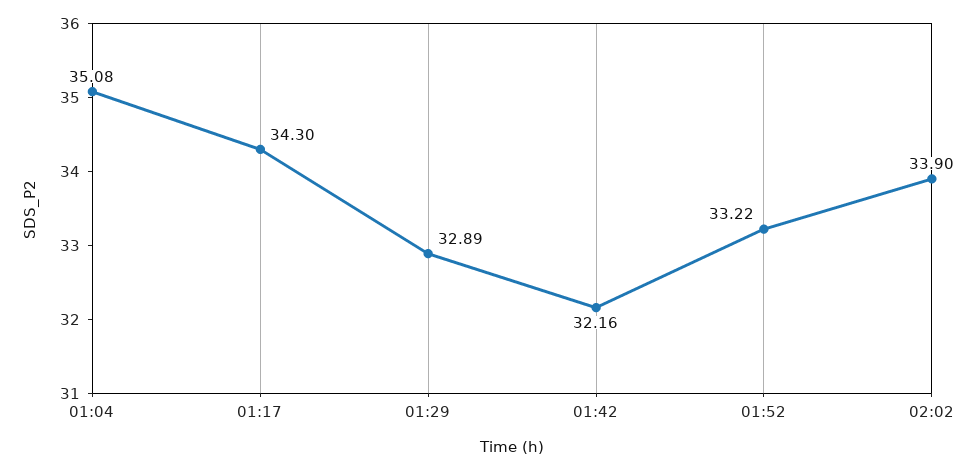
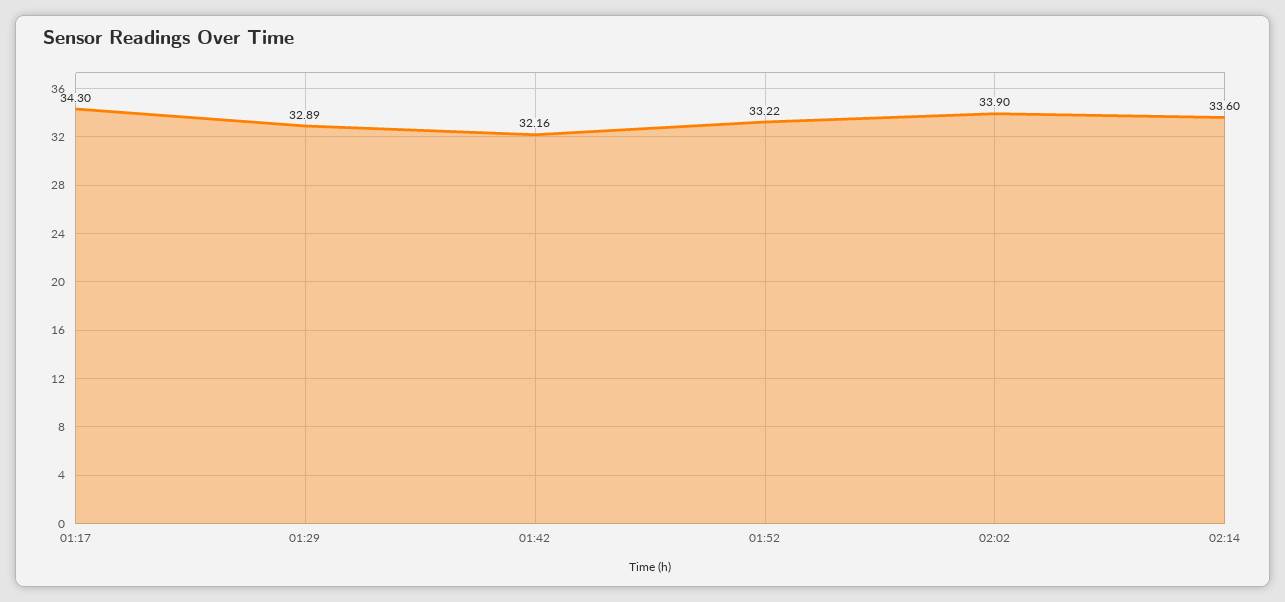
01:04: 35.08 -> none
02:14: none -> 33.6

